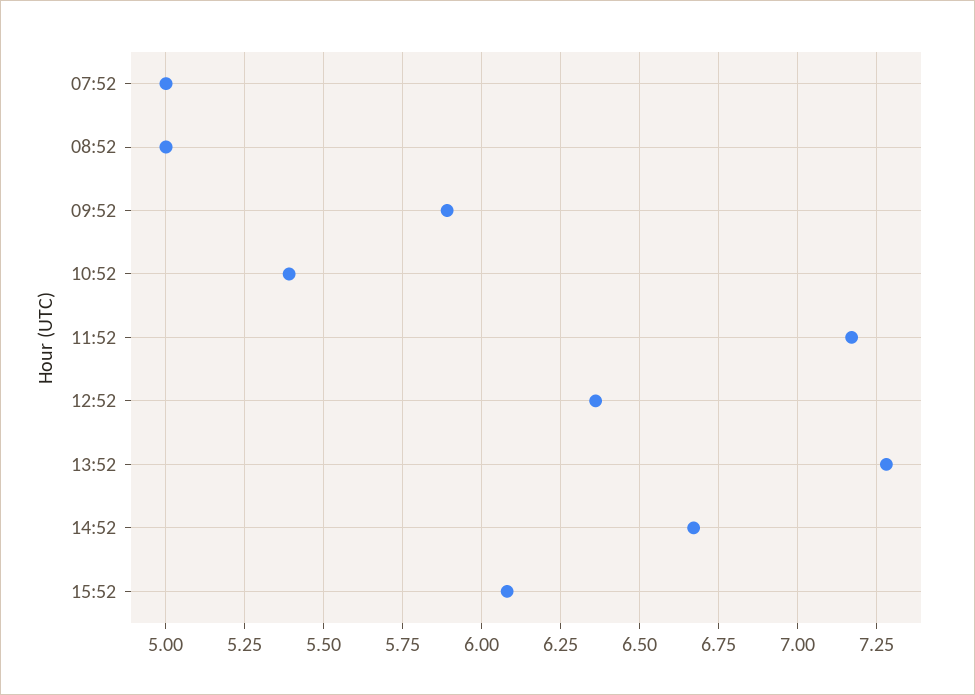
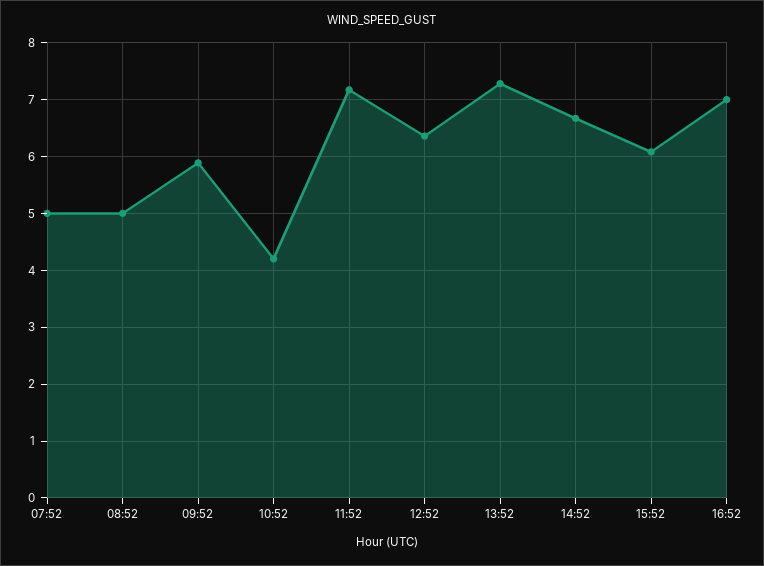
10:52: 5.4 -> 4.2
16:52: none -> 7

